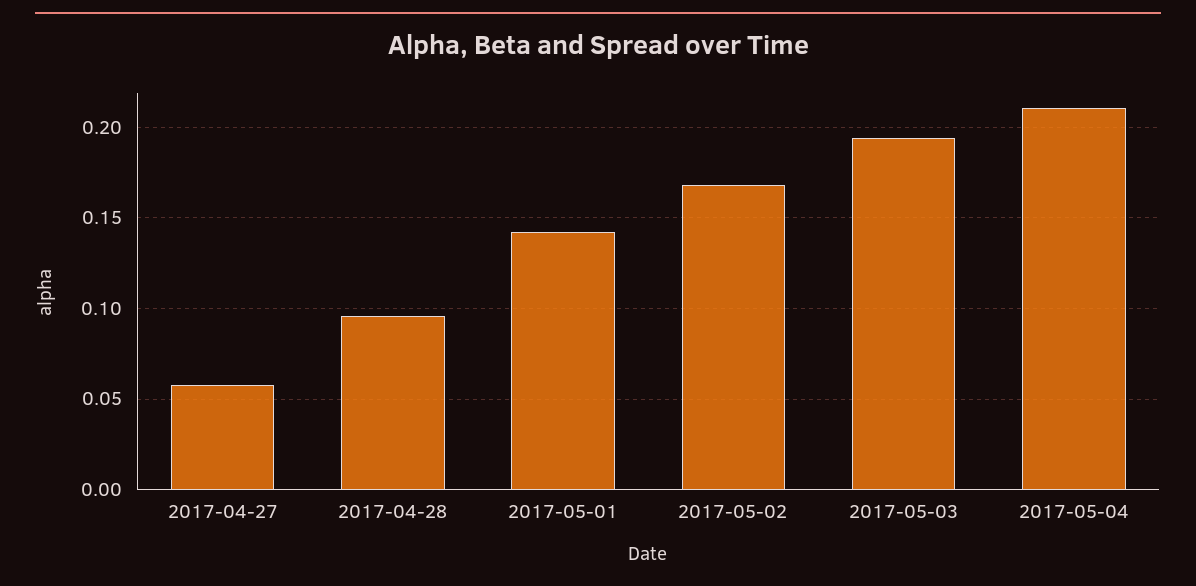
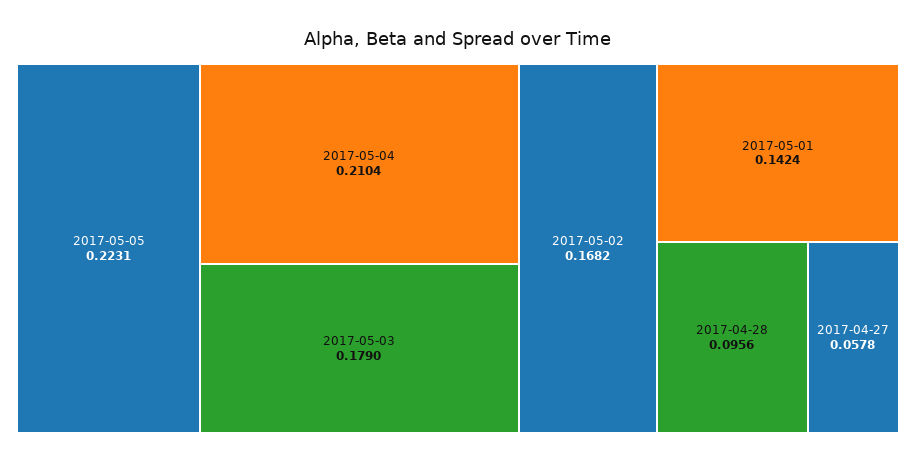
2017-05-03: 0.195 -> 0.179
2017-05-05: none -> 0.2231

